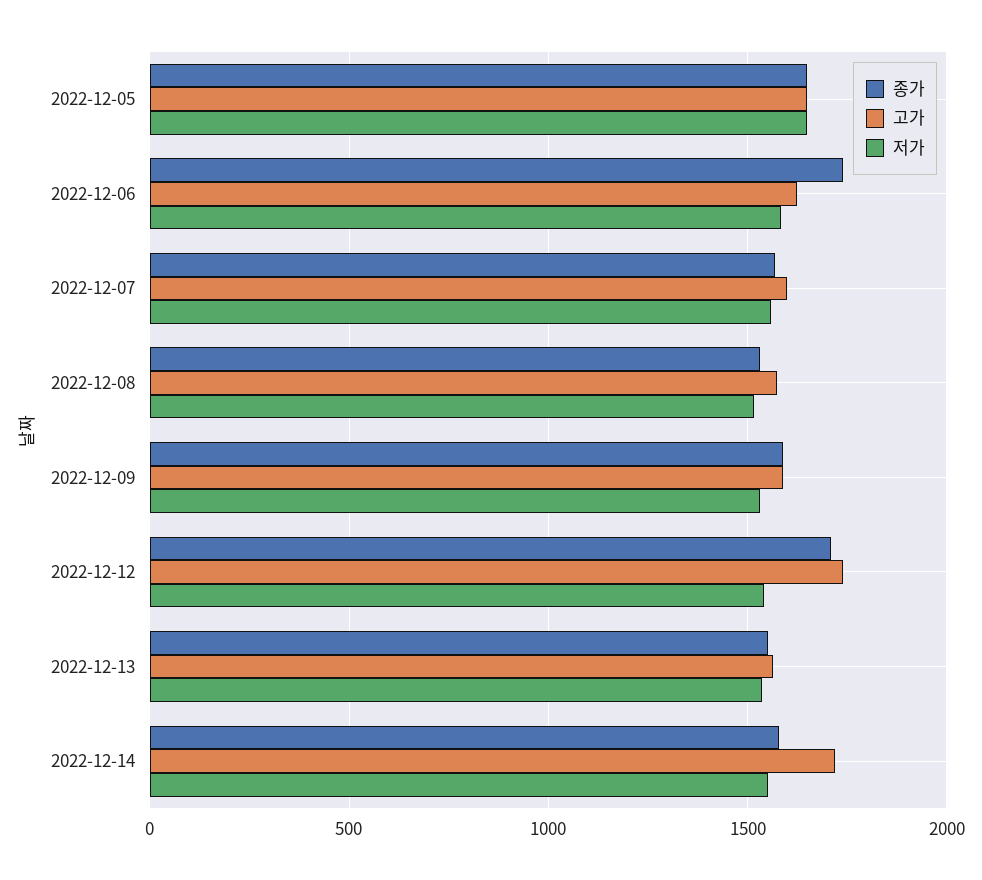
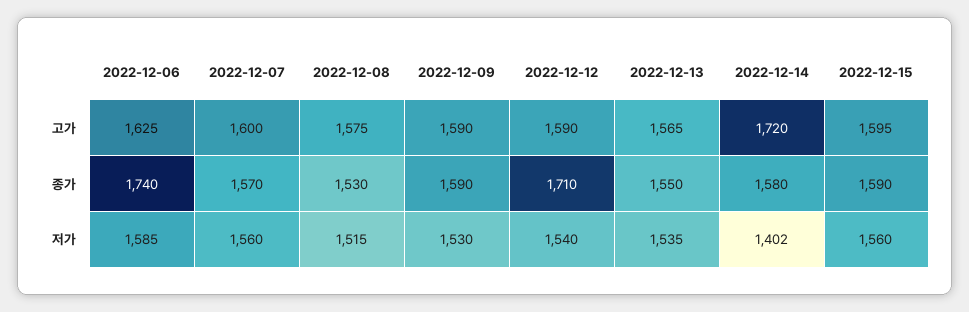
종가, 2022-12-05: 1650 -> none
고가, 2022-12-05: 1650 -> none
저가, 2022-12-05: 1650 -> none
고가, 2022-12-12: 1750 -> 1590
저가, 2022-12-14: 1550 -> 1402
고가, 2022-12-15: none -> 1595
종가, 2022-12-15: none -> 1590
저가, 2022-12-15: none -> 1560

